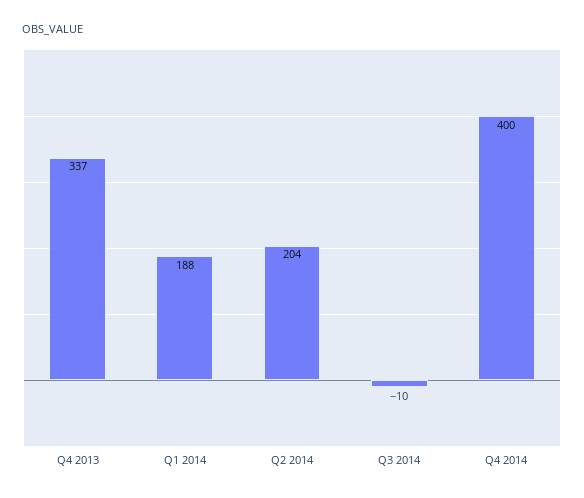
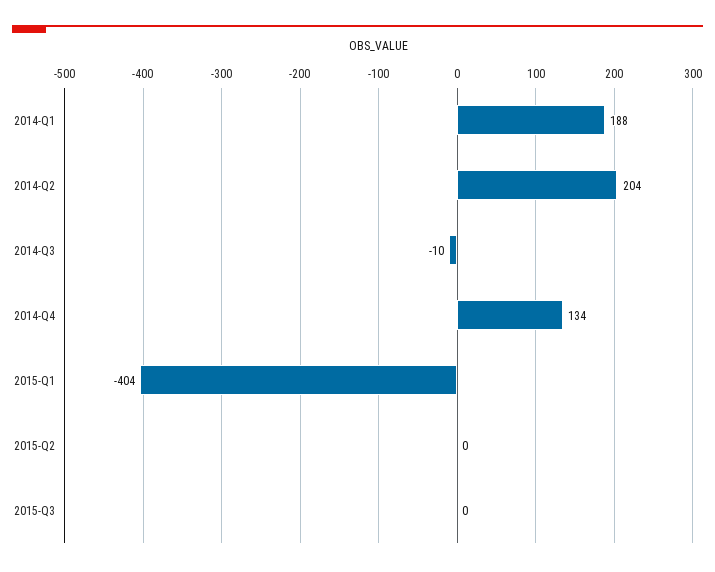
Q4 2013: 337 -> none
Q4 2014: 400 -> 134
2015-Q1: none -> -404
2015-Q2: none -> 0
2015-Q3: none -> 0

